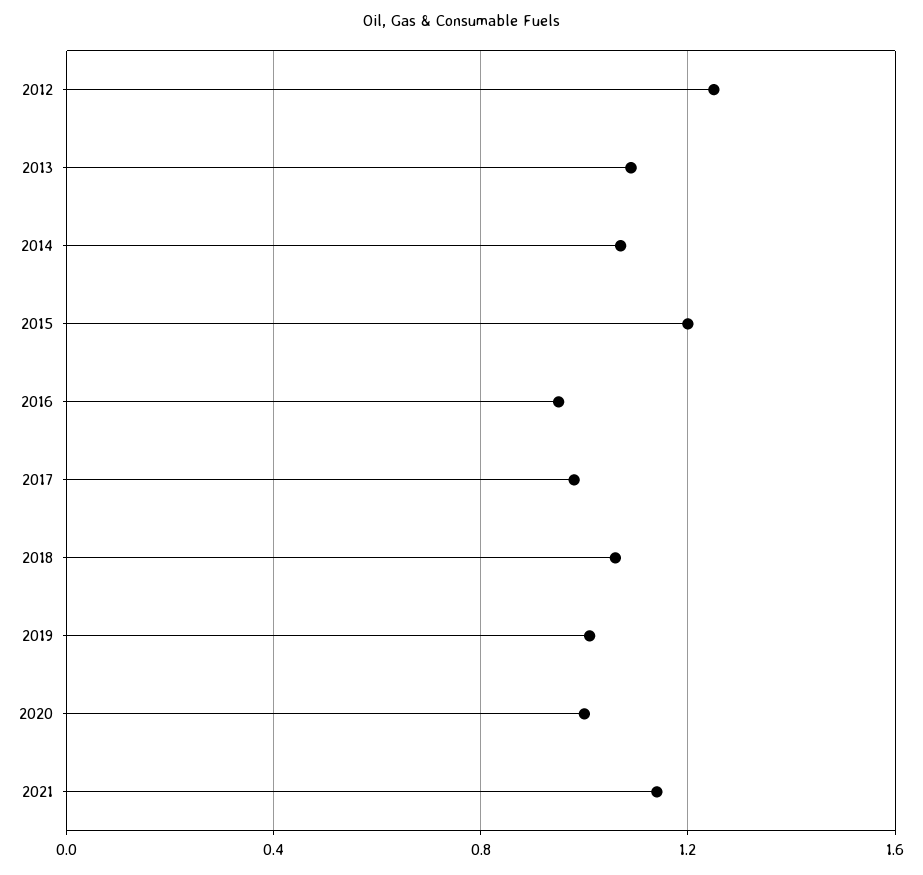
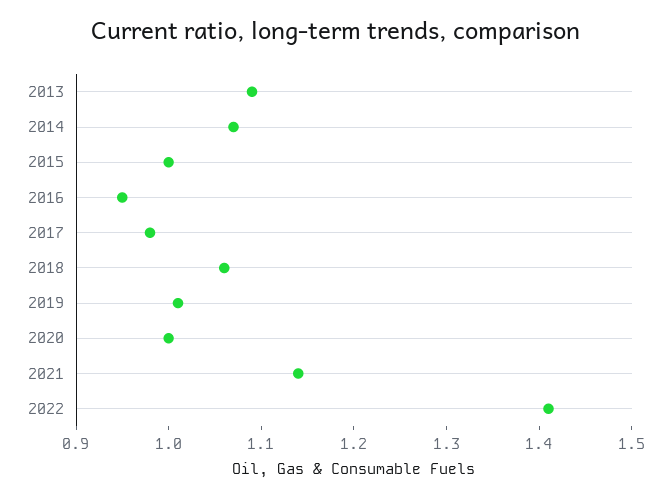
2012: 1.25 -> none
2015: 1.2 -> 1
2022: none -> 1.41

